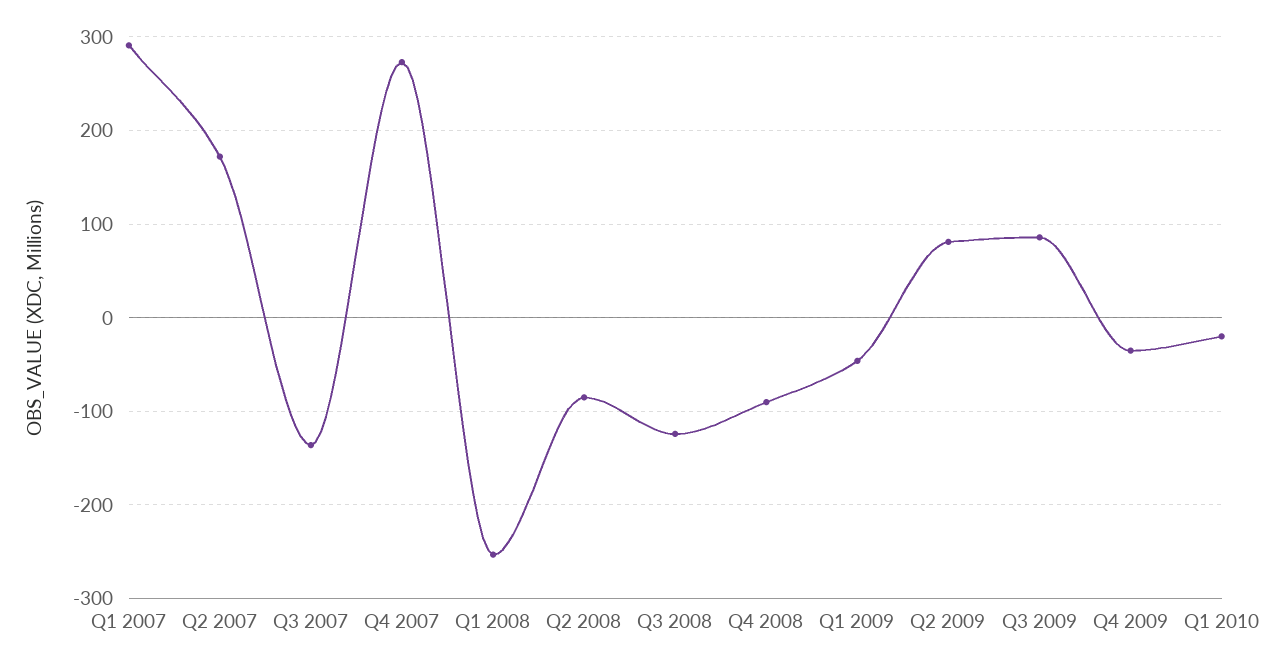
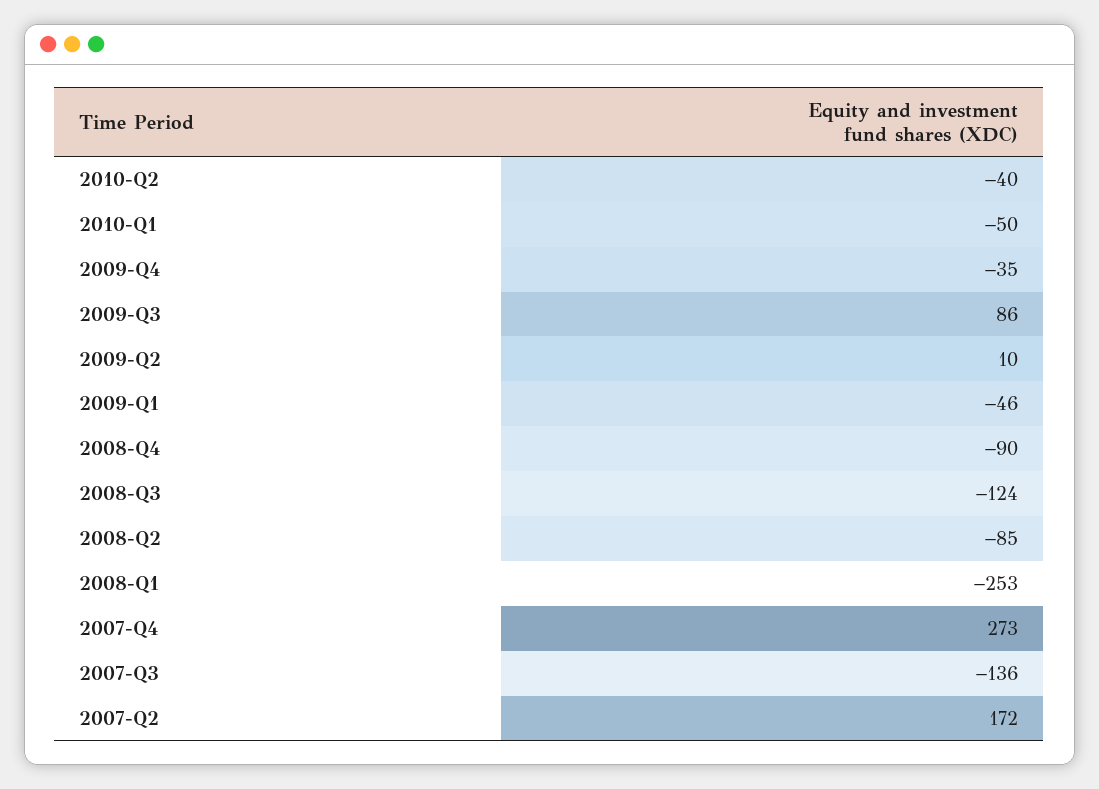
Q1 2007: 290 -> none
Q2 2009: 80 -> 10
Q1 2010: -20 -> -50
2010-Q2: none -> -40

